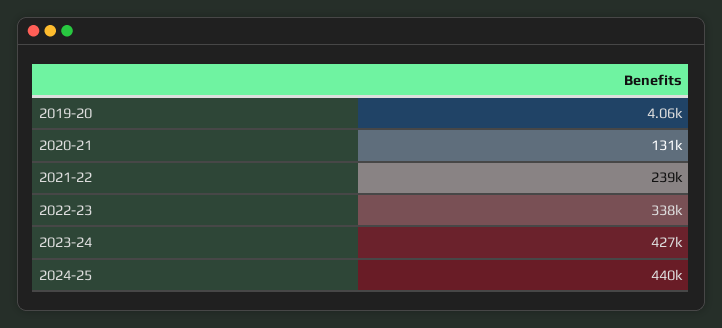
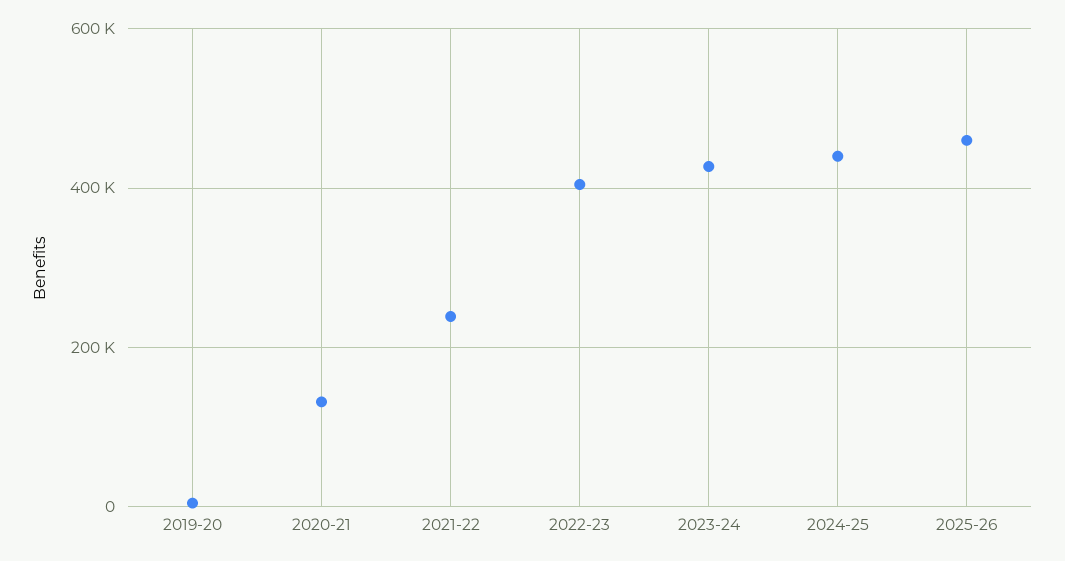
2022-23: 338000 -> 400000
2025-26: none -> 460000

